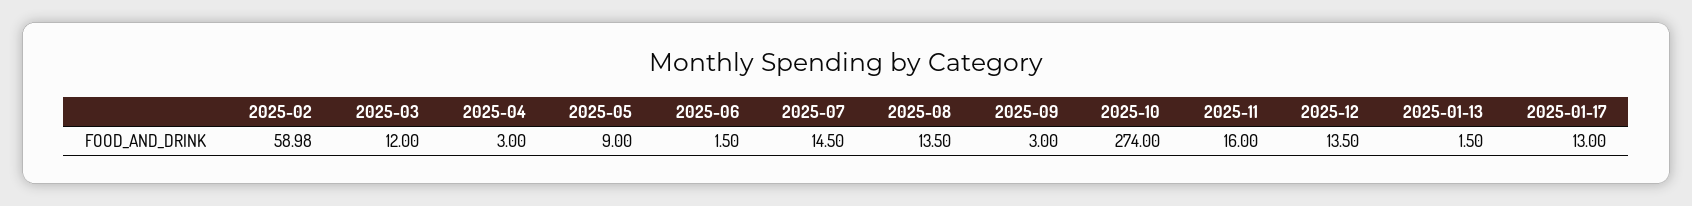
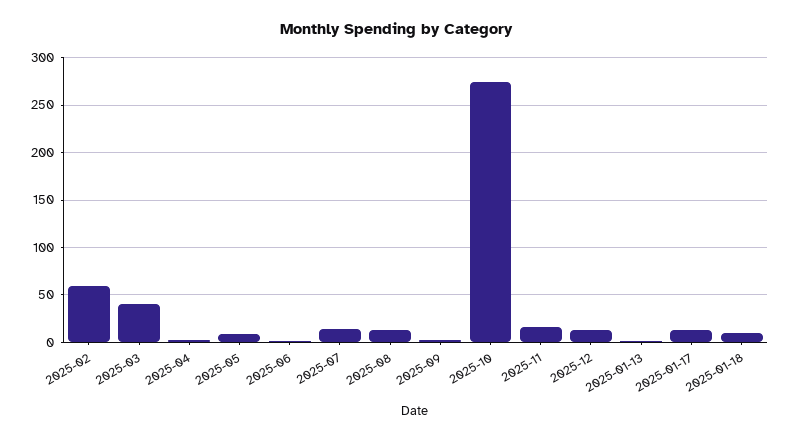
2025-03: 12 -> 40
2025-01-18: none -> 10

